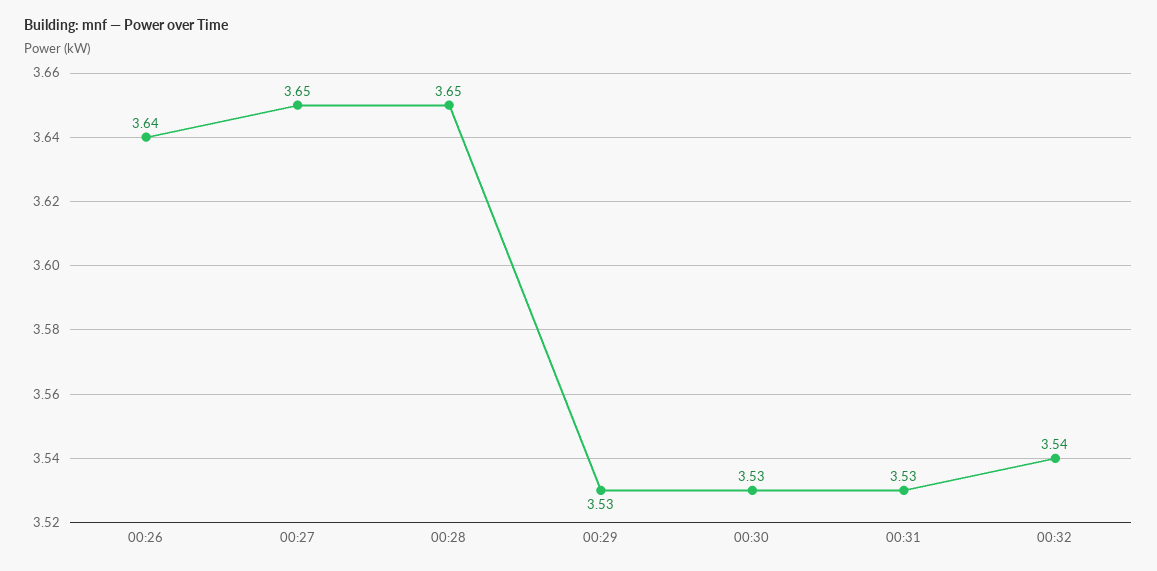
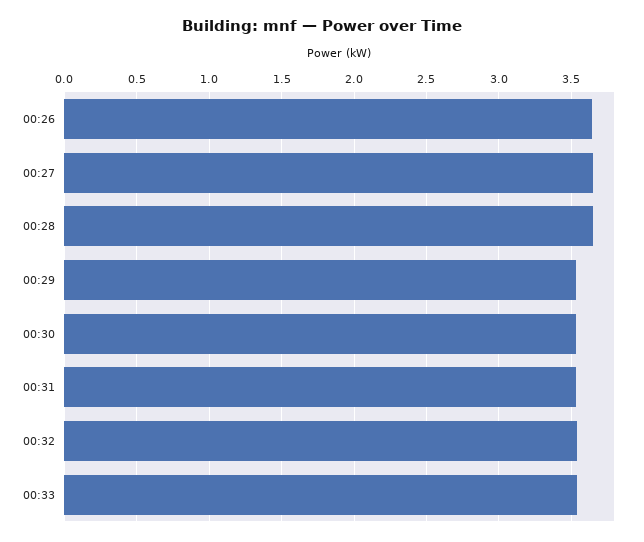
00:33: none -> 3.55

